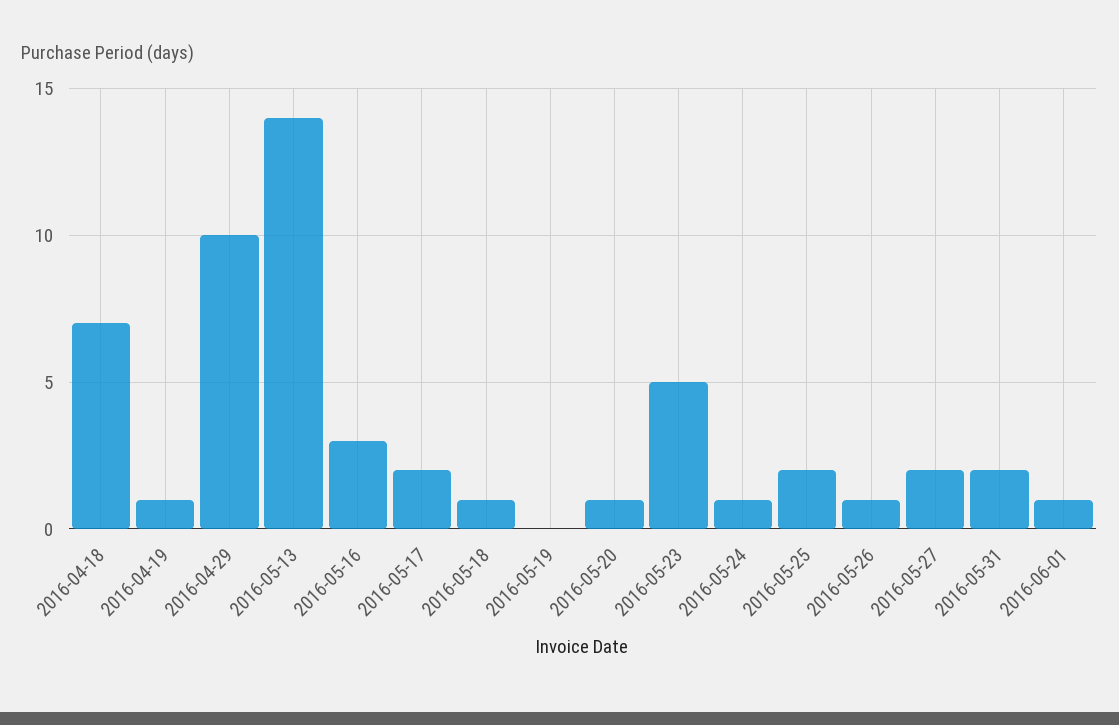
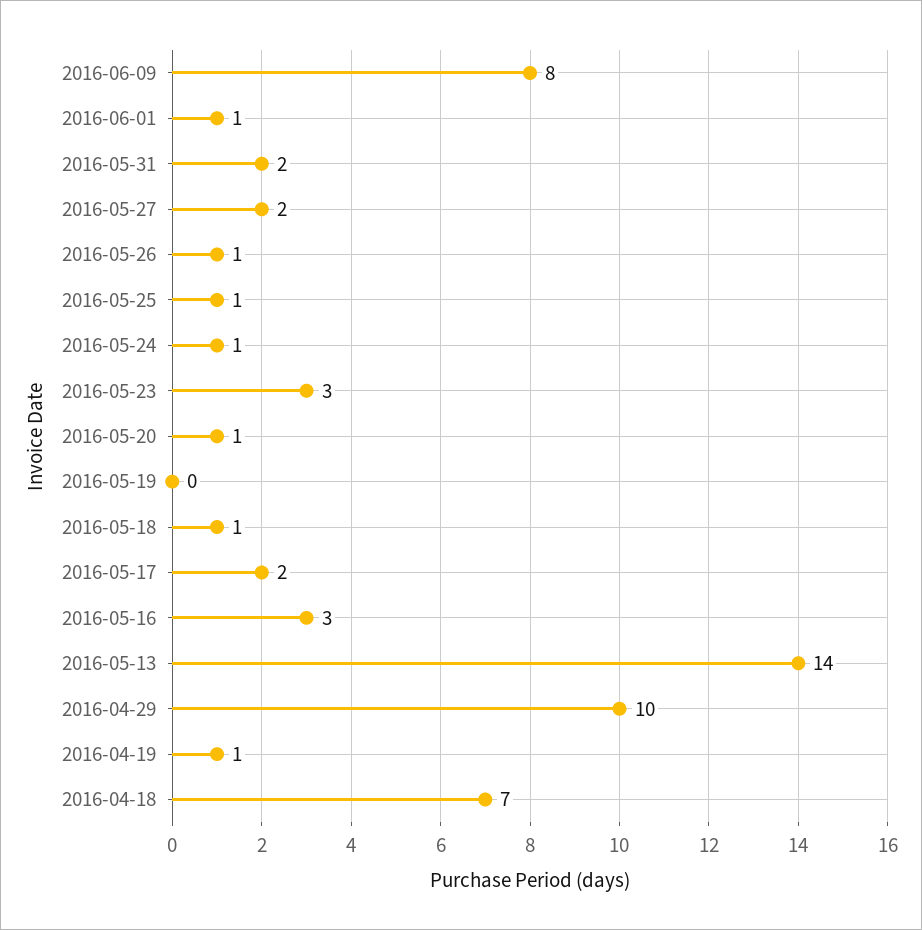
2016-05-23: 5 -> 3
2016-05-25: 2 -> 1
2016-06-09: none -> 8

